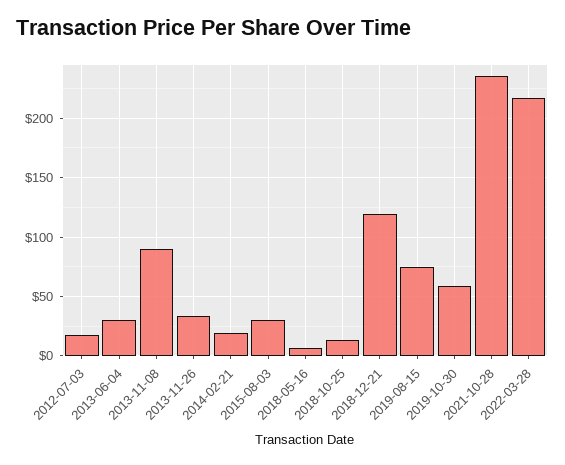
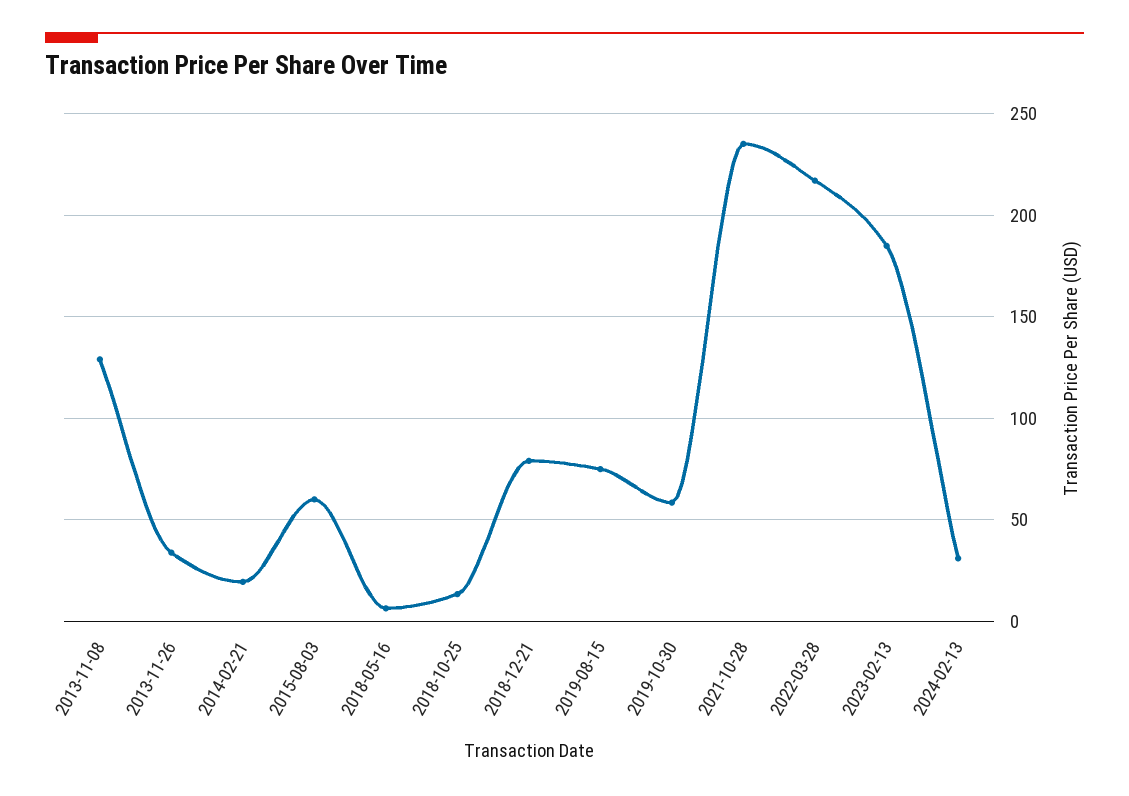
2012-07-03: 20 -> none
2013-06-04: 30 -> none
2013-11-08: 90 -> 130
2015-08-03: 30 -> 60
2018-12-21: 120 -> 80
2023-02-13: none -> 185
2024-02-13: none -> 30

